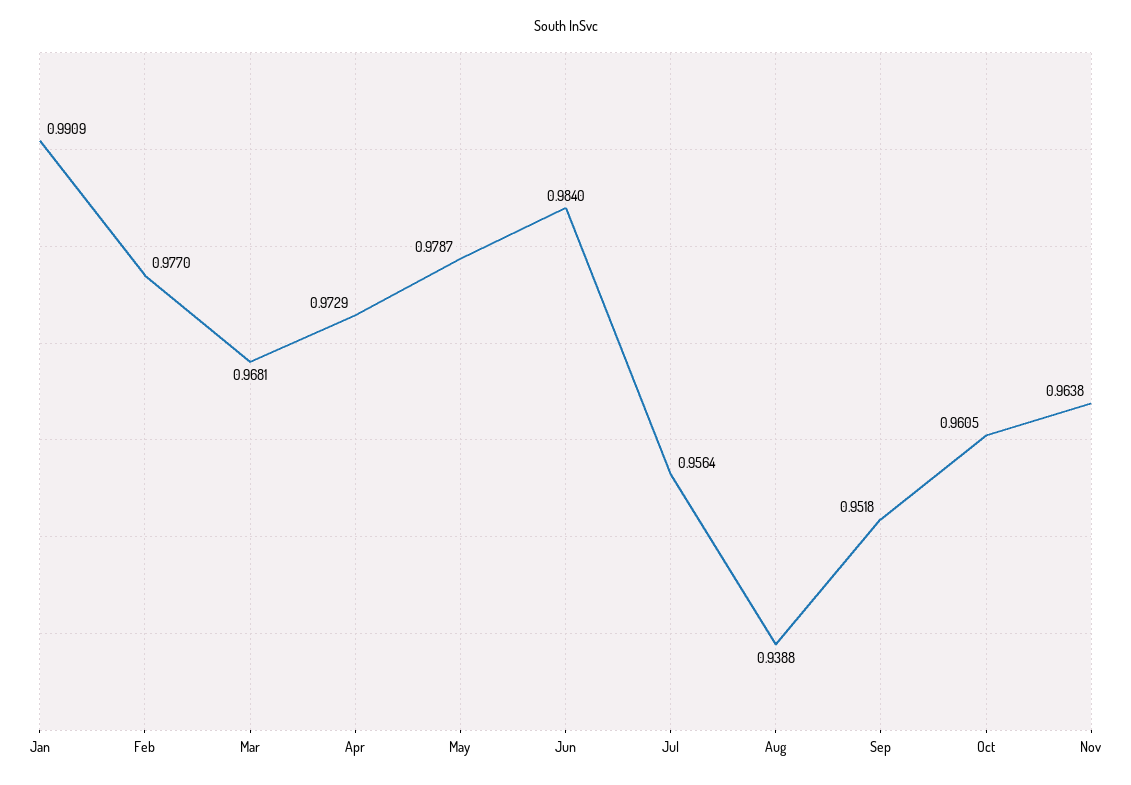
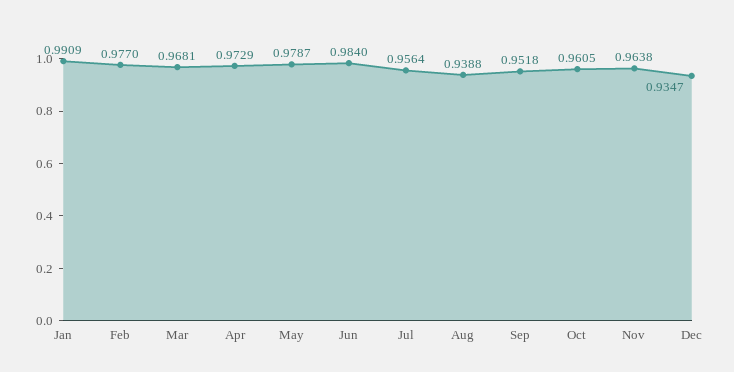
Dec: none -> 0.9347

